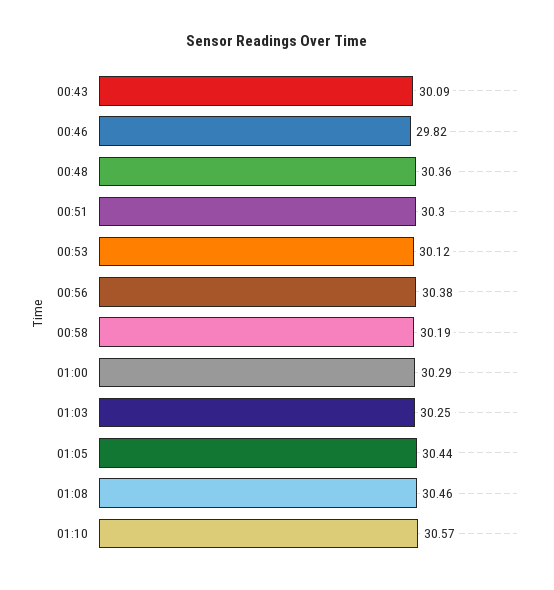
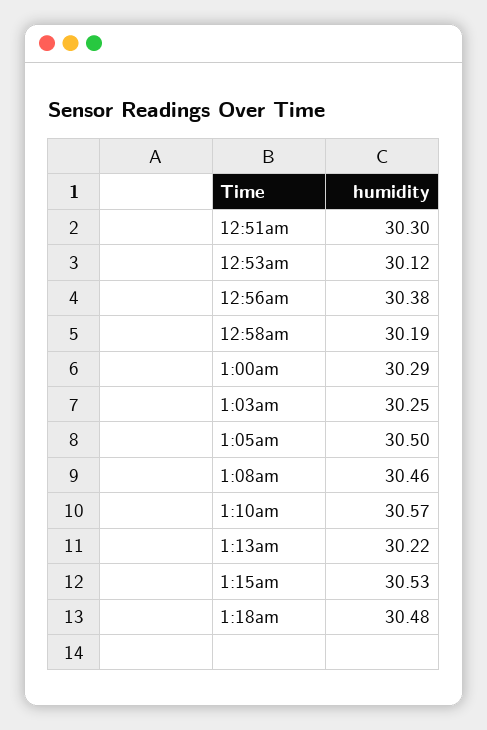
00:43: 30.09 -> none
00:46: 29.82 -> none
00:48: 30.36 -> none
01:05: 30.44 -> 30.5
1:13am: none -> 30.22
1:15am: none -> 30.53
1:18am: none -> 30.48

